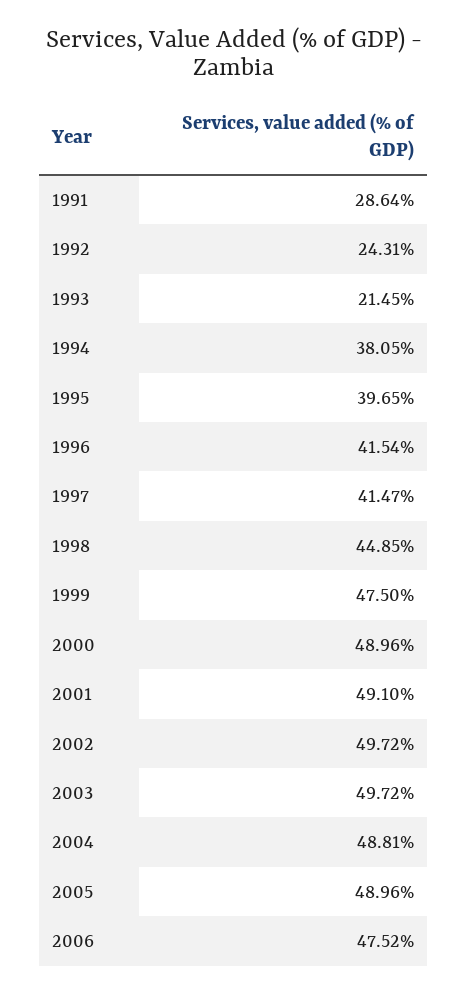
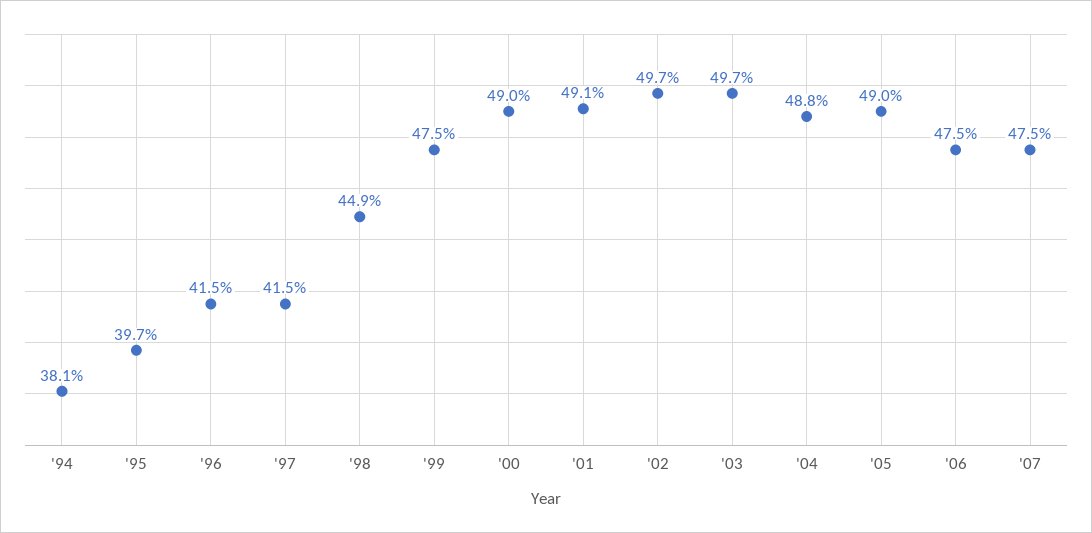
1991: 28.64 -> none
1992: 24.31 -> none
1993: 21.45 -> none
'07: none -> 47.5

